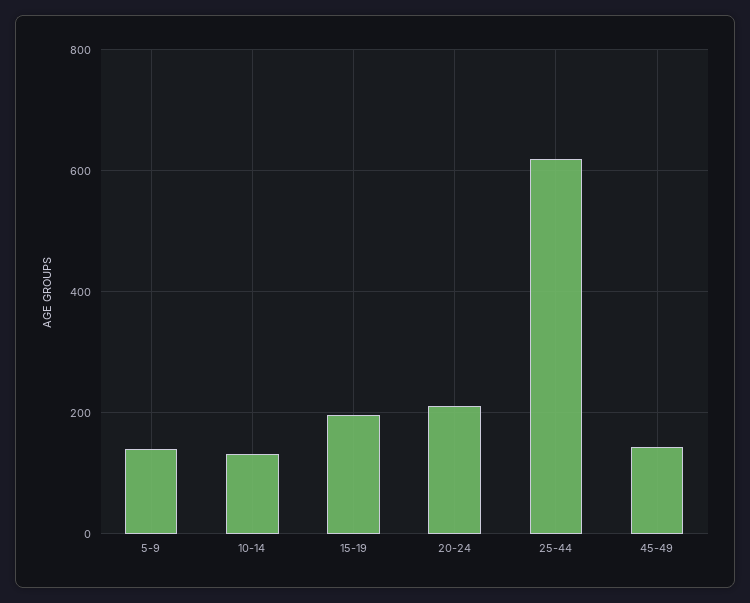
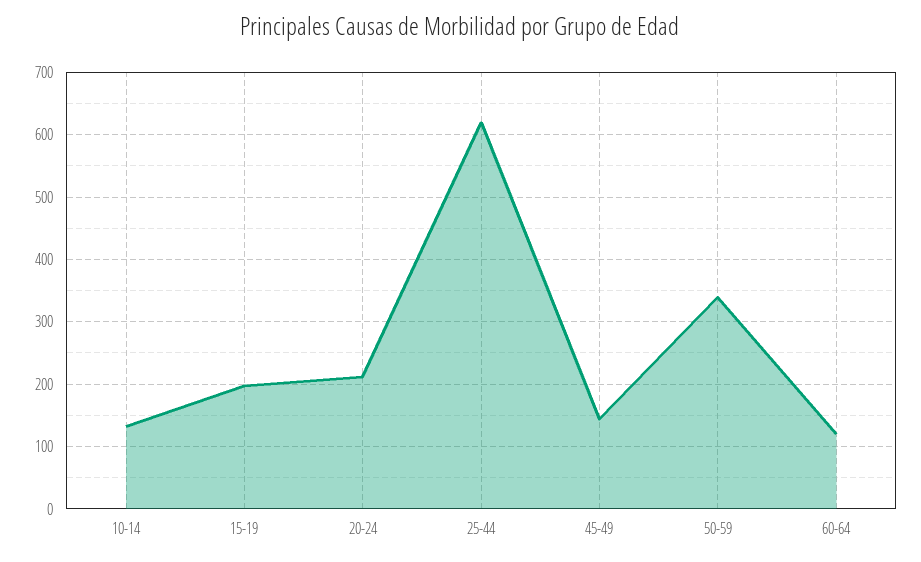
5-9: 140 -> none
50-59: none -> 340
60-64: none -> 120

